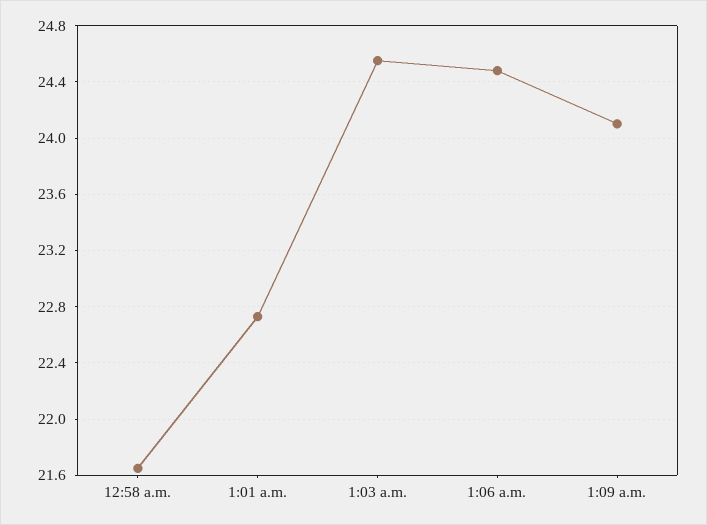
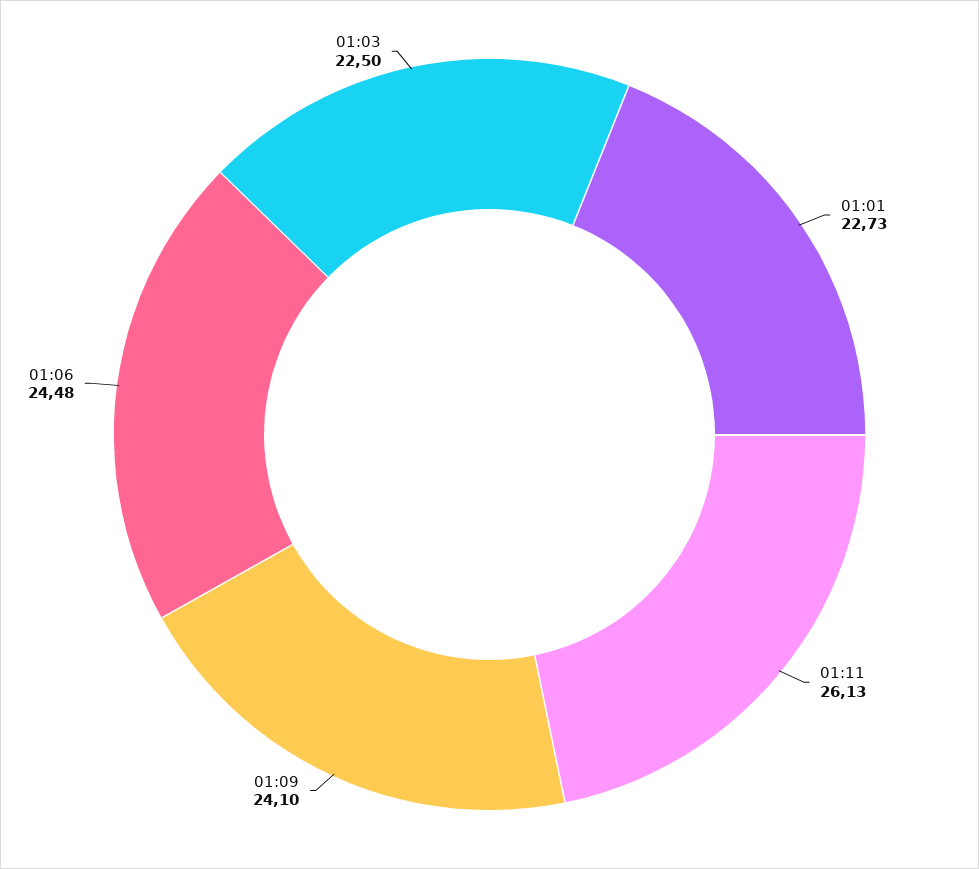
12:58 a.m.: 21.65 -> none
1:03 a.m.: 24.55 -> 22.5
01:11: none -> 26.13

